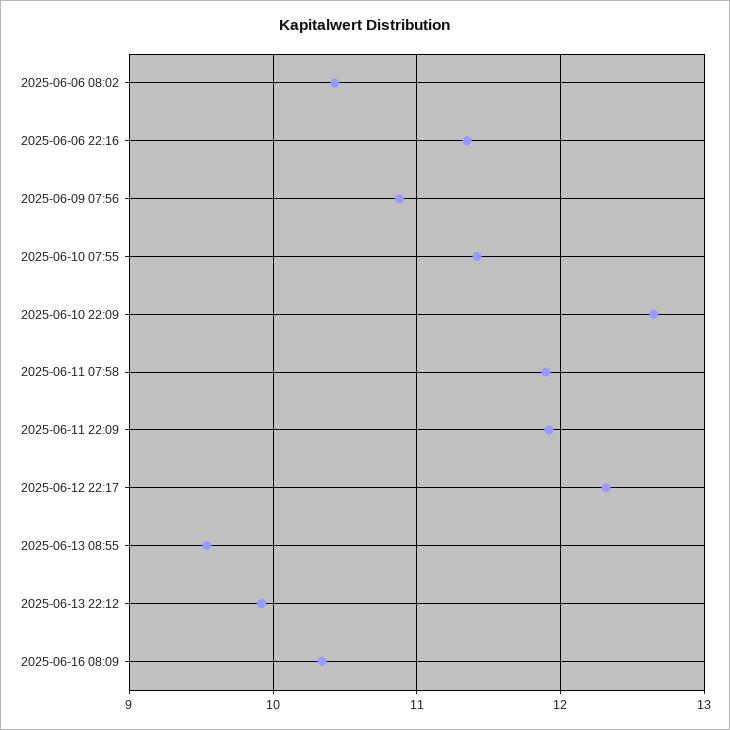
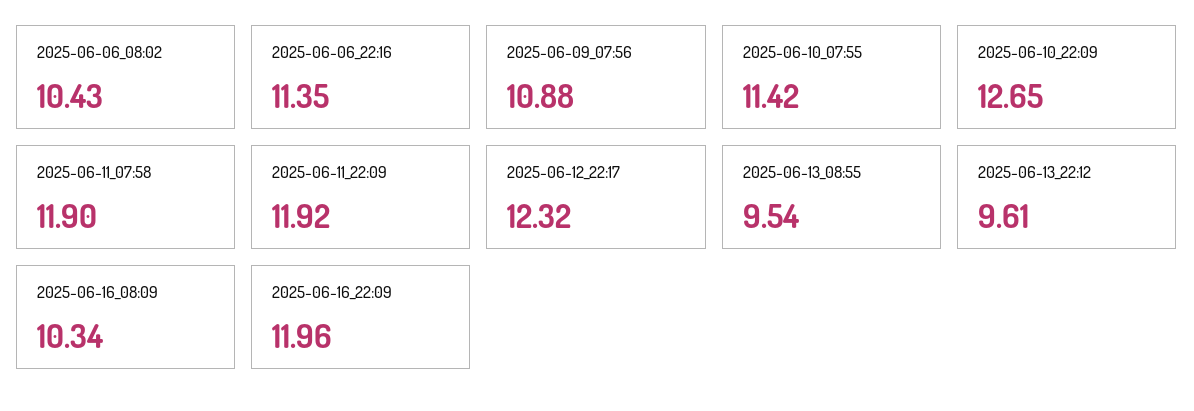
2025-06-13 22:12: 9.9 -> 9.61
2025-06-16_22:09: none -> 11.96

